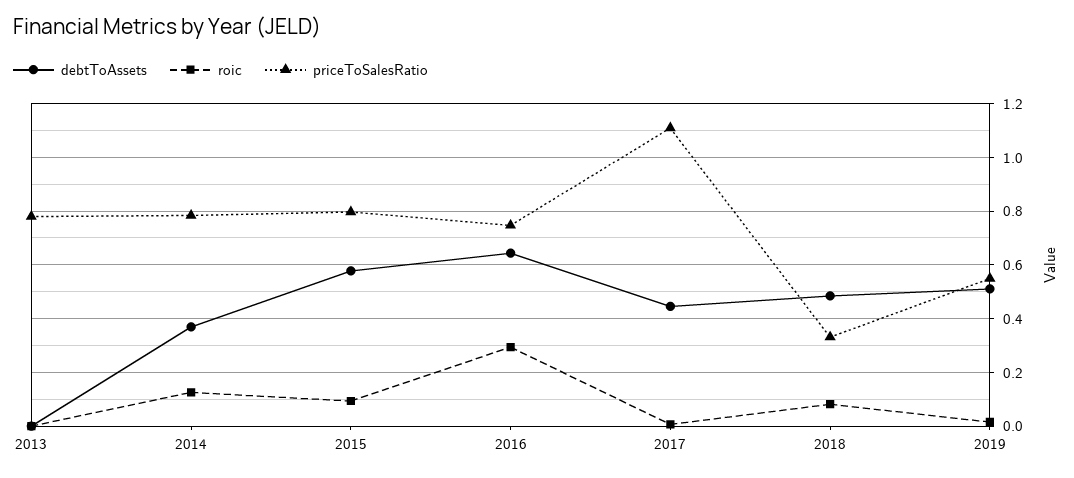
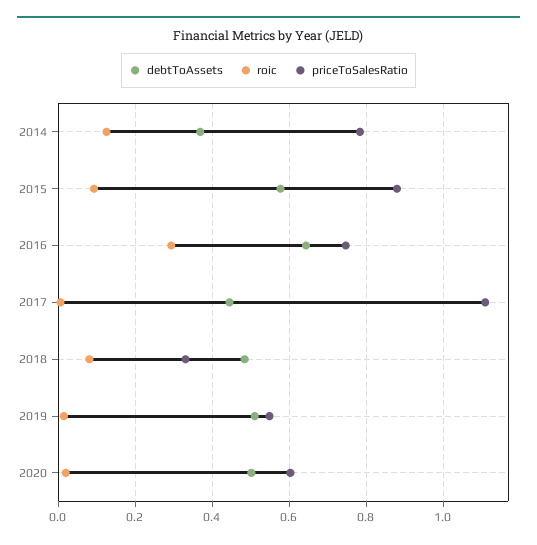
debtToAssets, 2013: 0 -> none
roic, 2013: 0 -> none
priceToSalesRatio, 2013: 0.775 -> none
priceToSalesRatio, 2015: 0.8 -> 0.88
debtToAssets, 2020: none -> 0.5
roic, 2020: none -> 0.02
priceToSalesRatio, 2020: none -> 0.6

